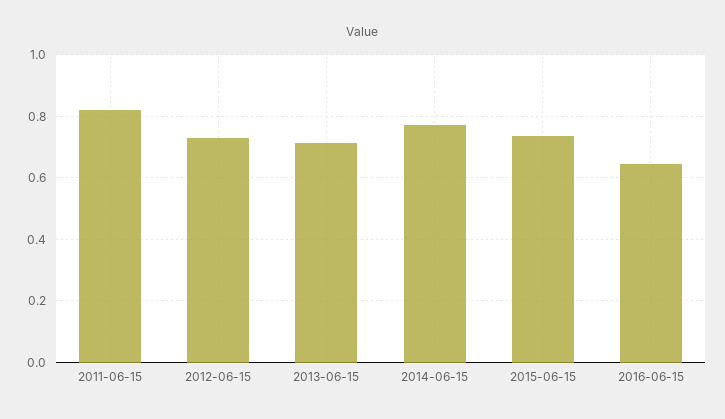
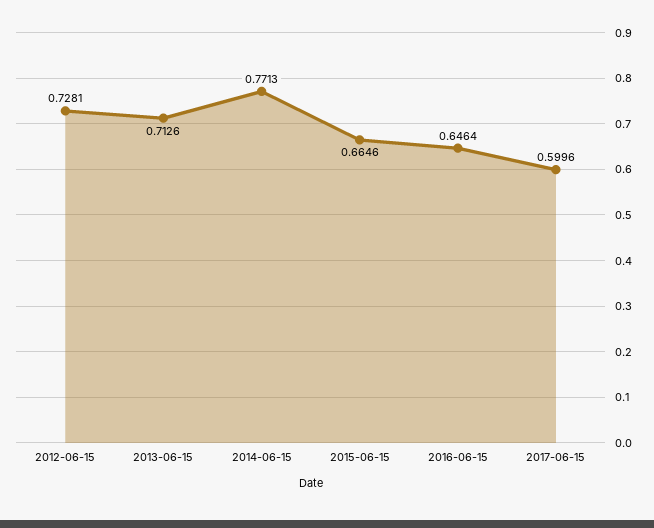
2011-06-15: 0.82 -> none
2015-06-15: 0.74 -> 0.6646
2017-06-15: none -> 0.5996

